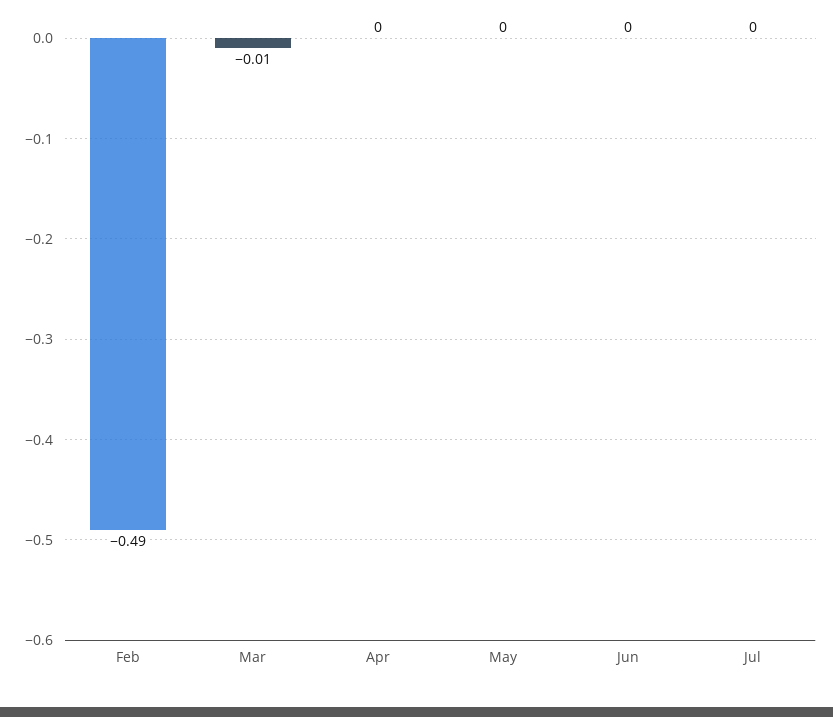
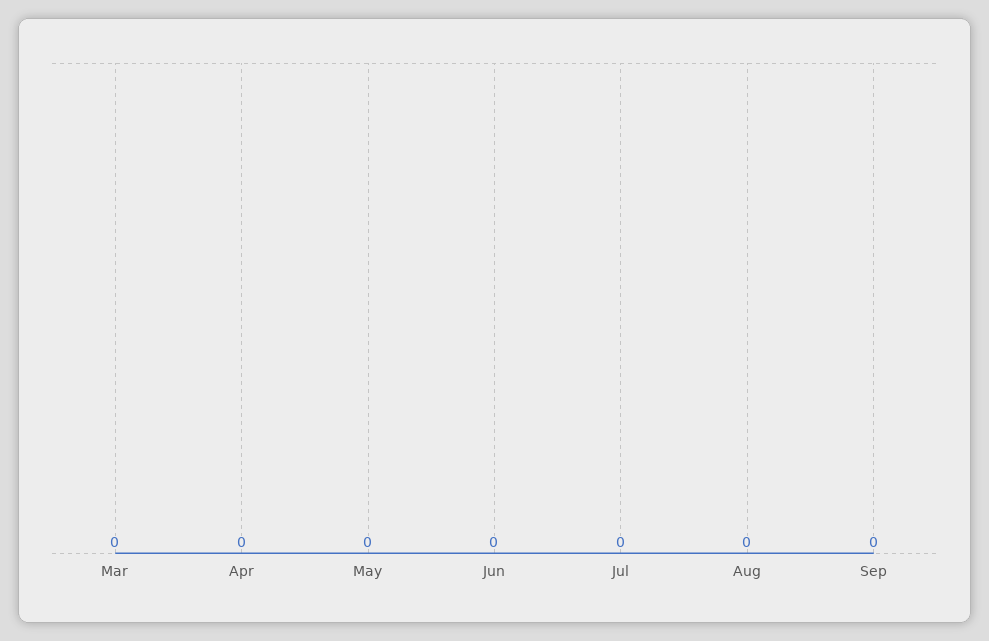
Feb: -0.49 -> none
Mar: -0.01 -> 0
Aug: none -> 0
Sep: none -> 0

